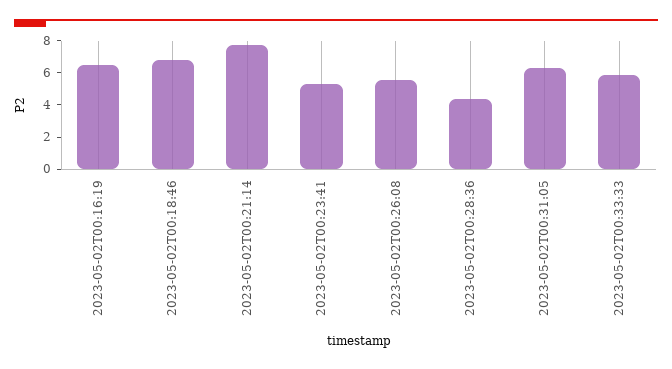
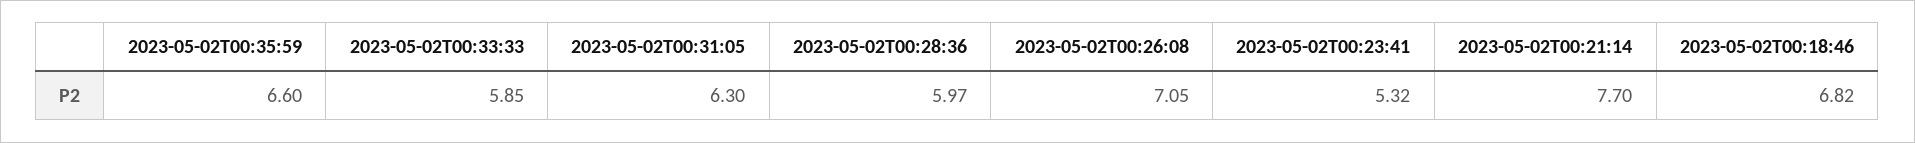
2023-05-02T00:16:19: 6.5 -> none
2023-05-02T00:26:08: 5.5 -> 7.05
2023-05-02T00:28:36: 4.5 -> 5.97
2023-05-02T00:35:59: none -> 6.6

